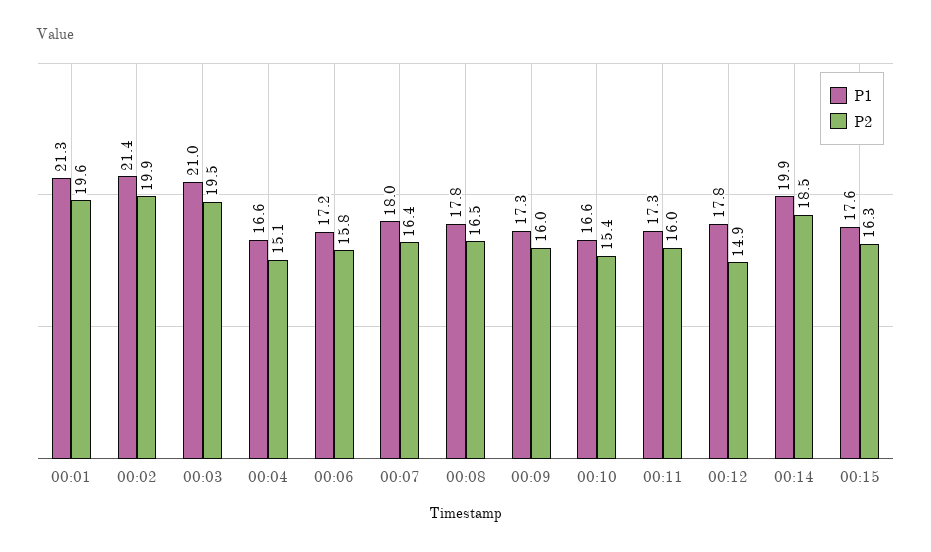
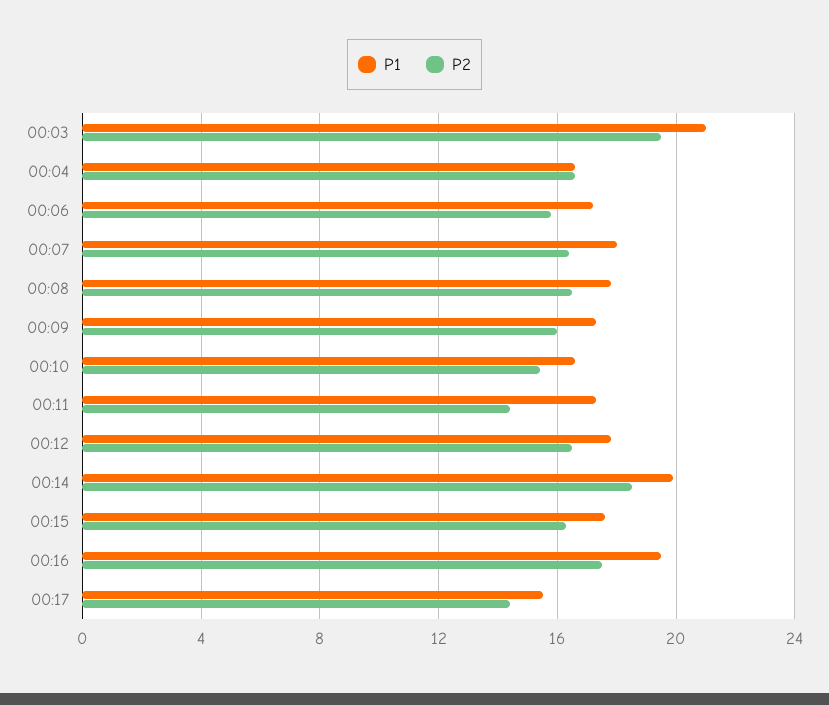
P1, 00:01: 21.3 -> none
P2, 00:01: 19.6 -> none
P1, 00:02: 21.4 -> none
P2, 00:02: 19.9 -> none
P2, 00:04: 15.1 -> 16.5
P2, 00:11: 16 -> 14.5
P2, 00:12: 14.9 -> 16.5
P1, 00:16: none -> 19.5
P2, 00:16: none -> 17.5
P1, 00:17: none -> 15.5
P2, 00:17: none -> 14.5

